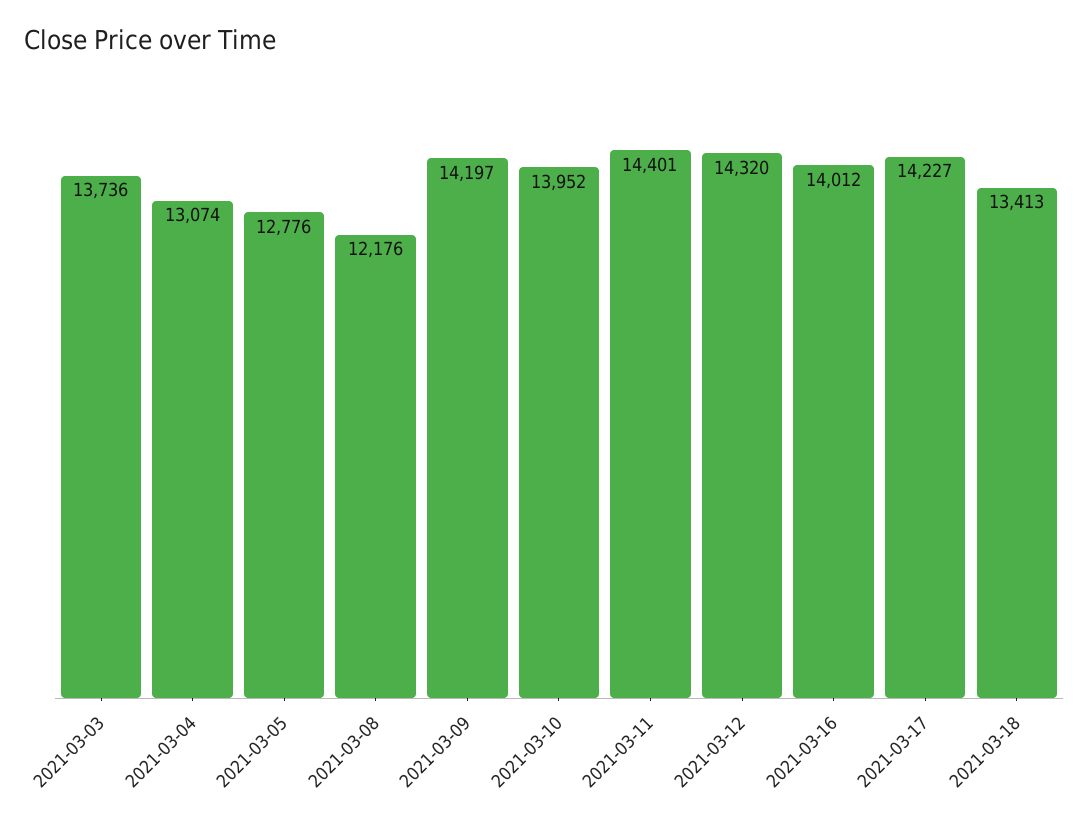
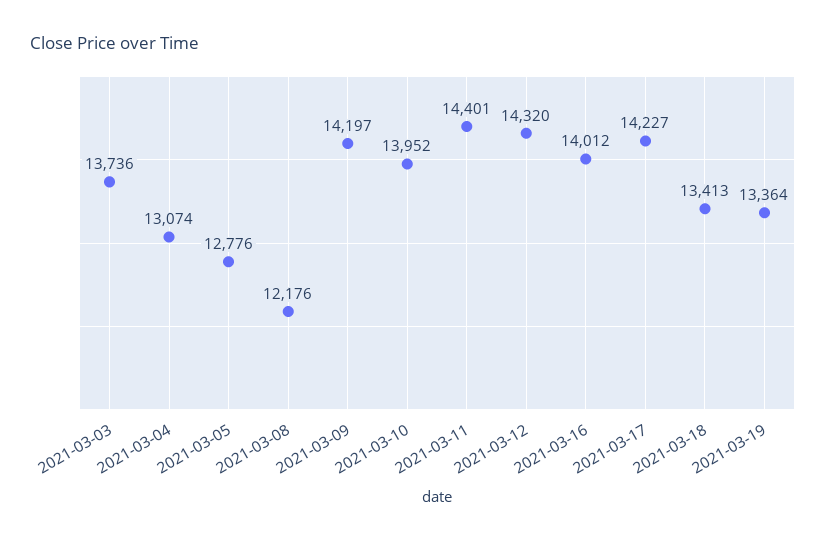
2021-03-19: none -> 13364

